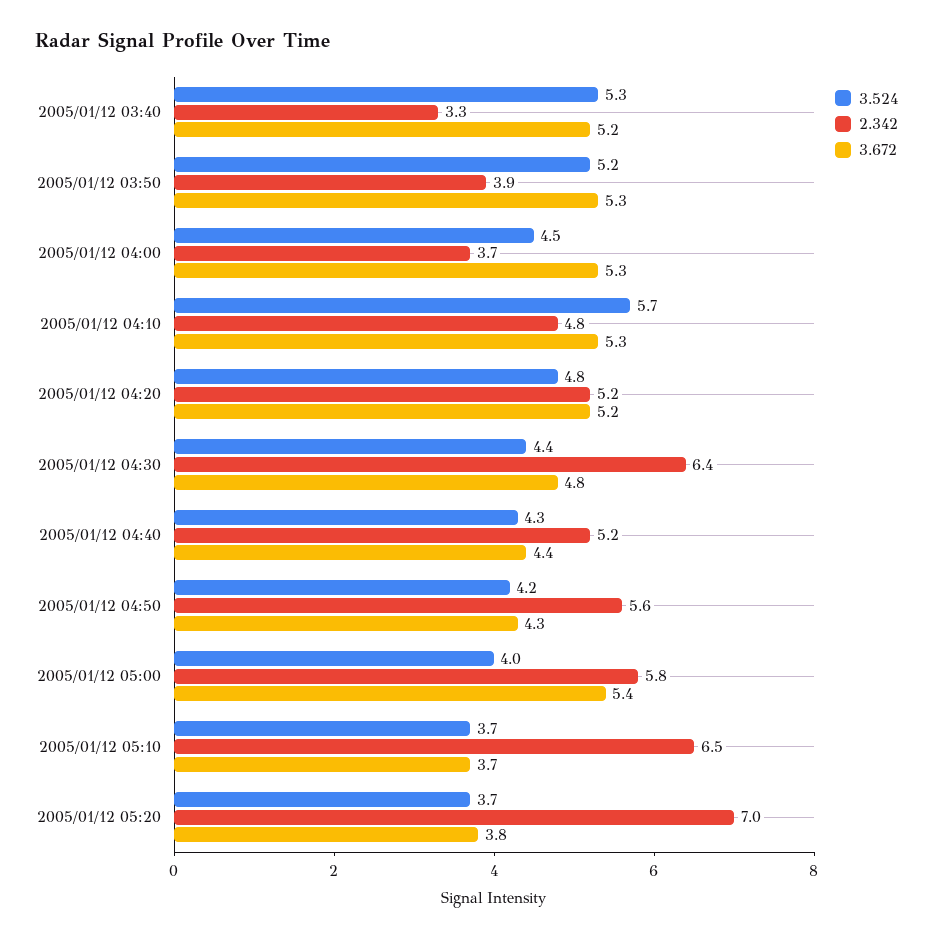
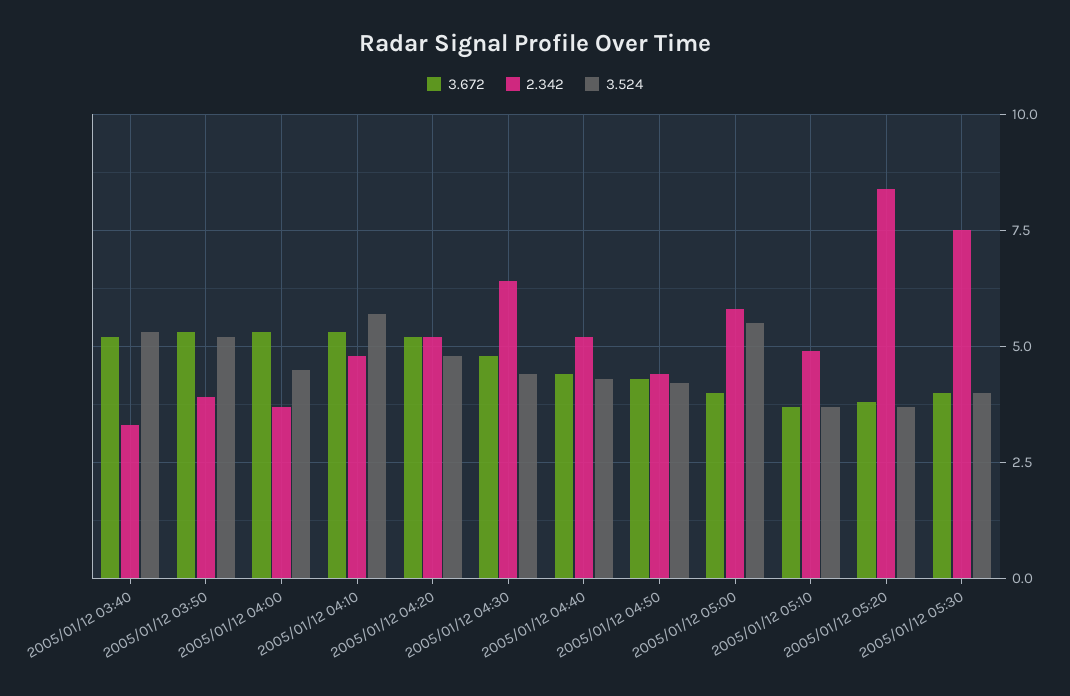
2.342, 2005/01/12 04:50: 5.6 -> 4.5
3.524, 2005/01/12 05:00: 4 -> 5.5
3.672, 2005/01/12 05:00: 5.4 -> 4
2.342, 2005/01/12 05:10: 6.5 -> 5
2.342, 2005/01/12 05:20: 7 -> 8.5
3.672, 2005/01/12 05:30: none -> 4
2.342, 2005/01/12 05:30: none -> 7.5
3.524, 2005/01/12 05:30: none -> 4

